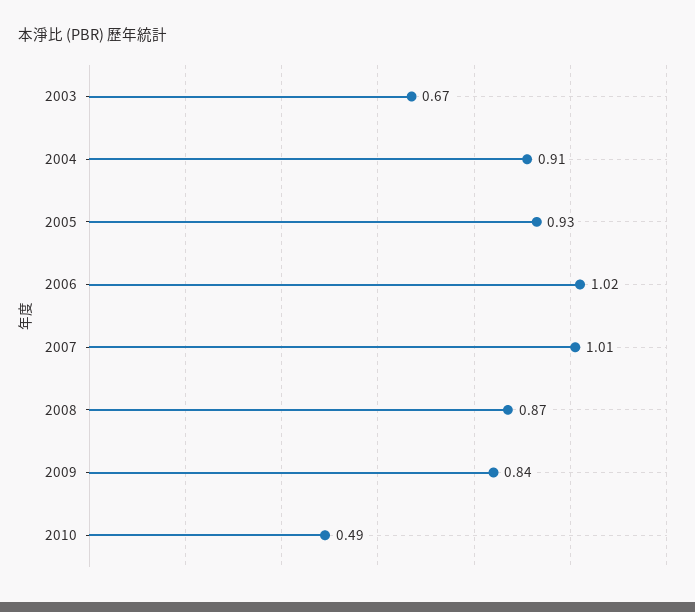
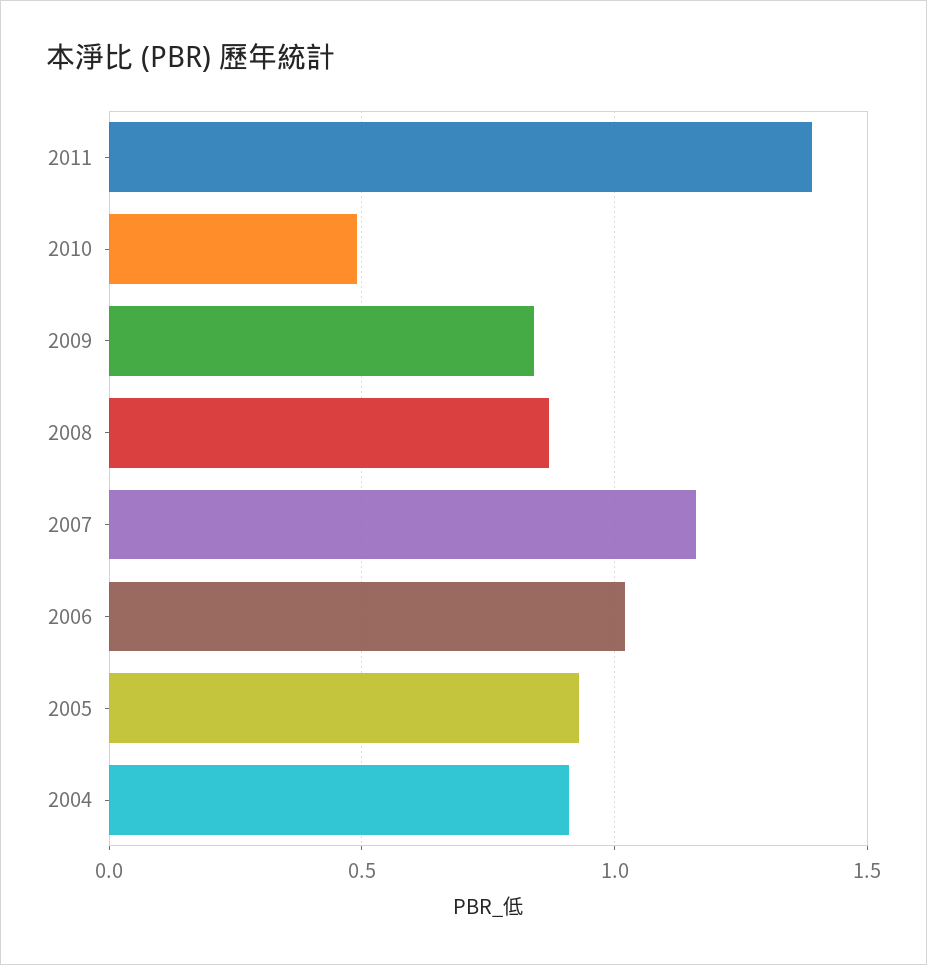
2003: 0.67 -> none
2007: 1.01 -> 1.15
2011: none -> 1.4

